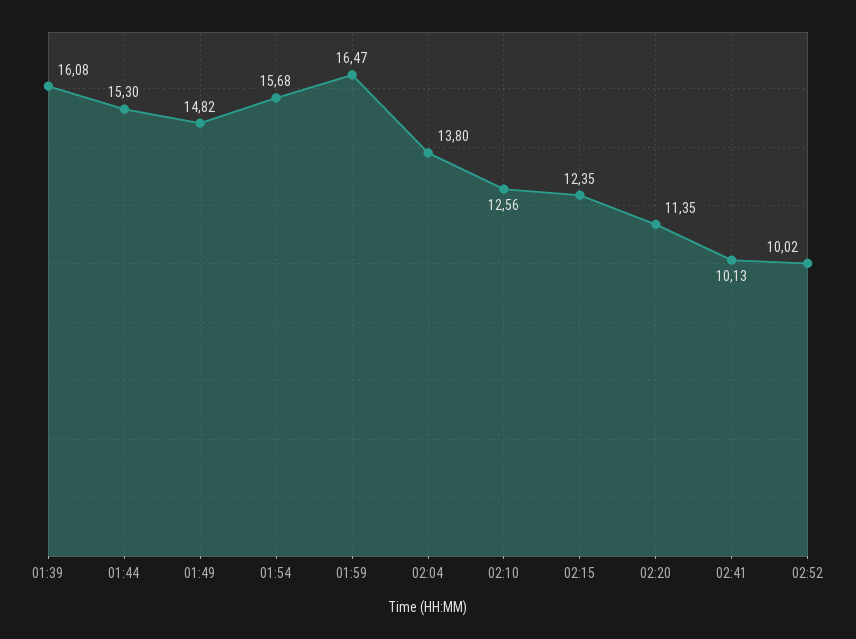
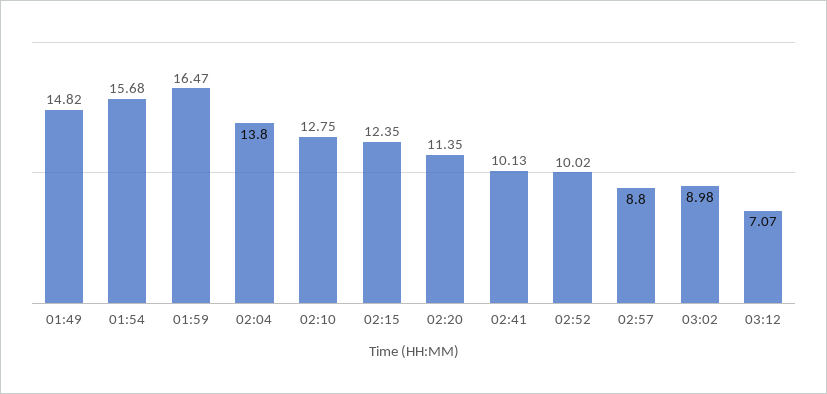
01:39: 16.08 -> none
01:44: 15.3 -> none
02:10: 12.56 -> 12.75
02:57: none -> 8.8
03:02: none -> 8.98
03:12: none -> 7.07

